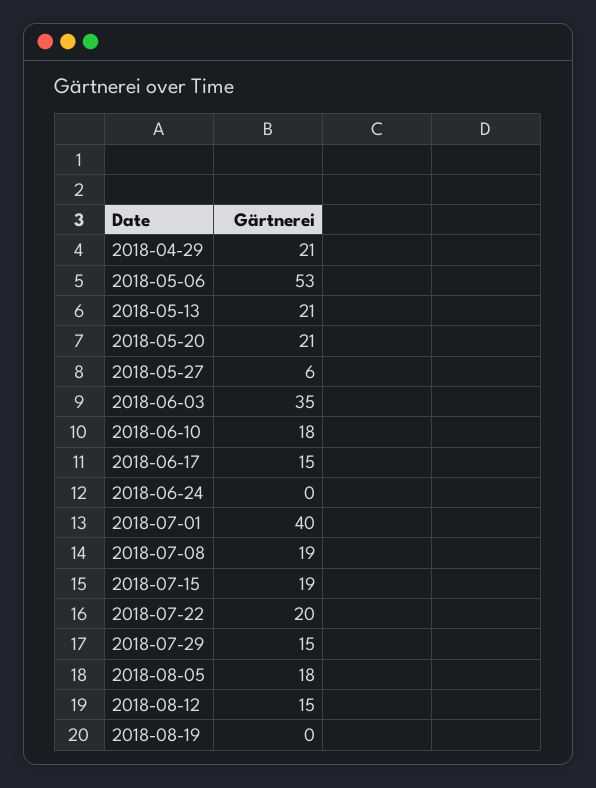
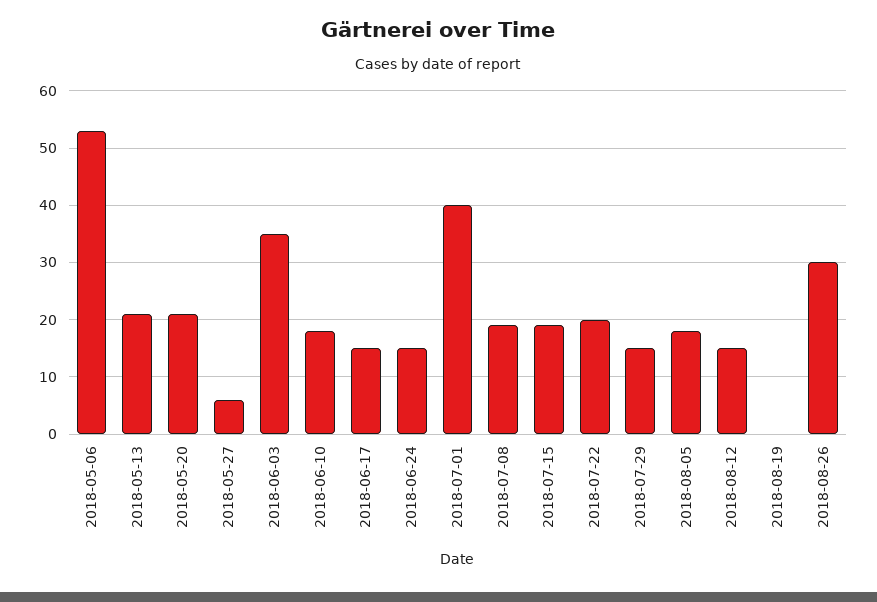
2018-04-29: 21 -> none
2018-06-24: 0 -> 15
2018-08-26: none -> 30

